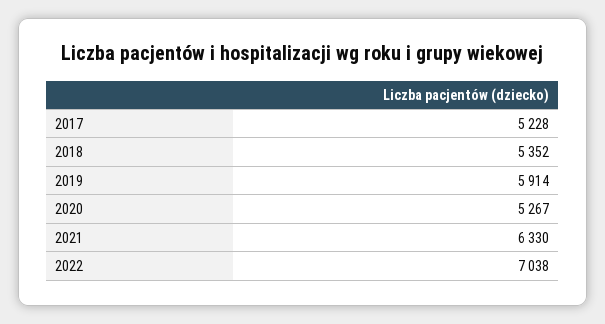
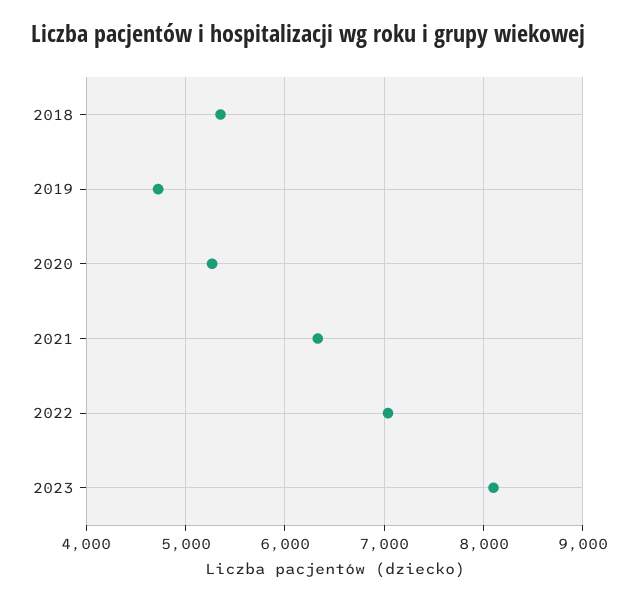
2017: 5228 -> none
2019: 5914 -> 4700
2023: none -> 8100

